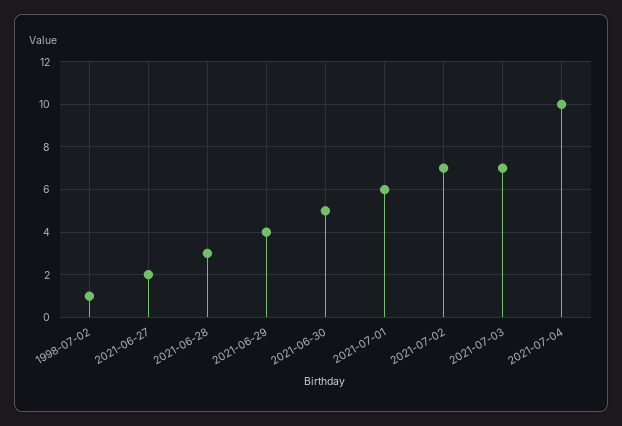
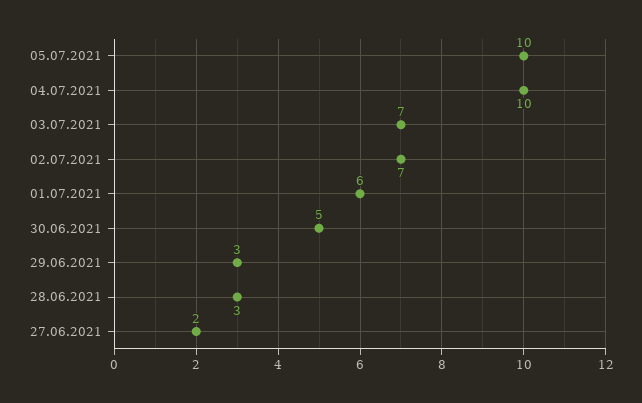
1998-07-02: 1 -> none
2021-06-29: 4 -> 3
05.07.2021: none -> 10

